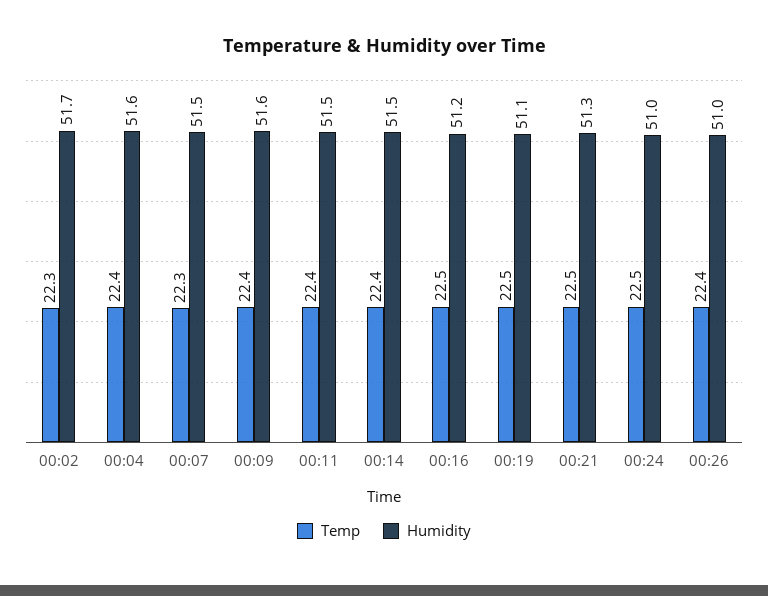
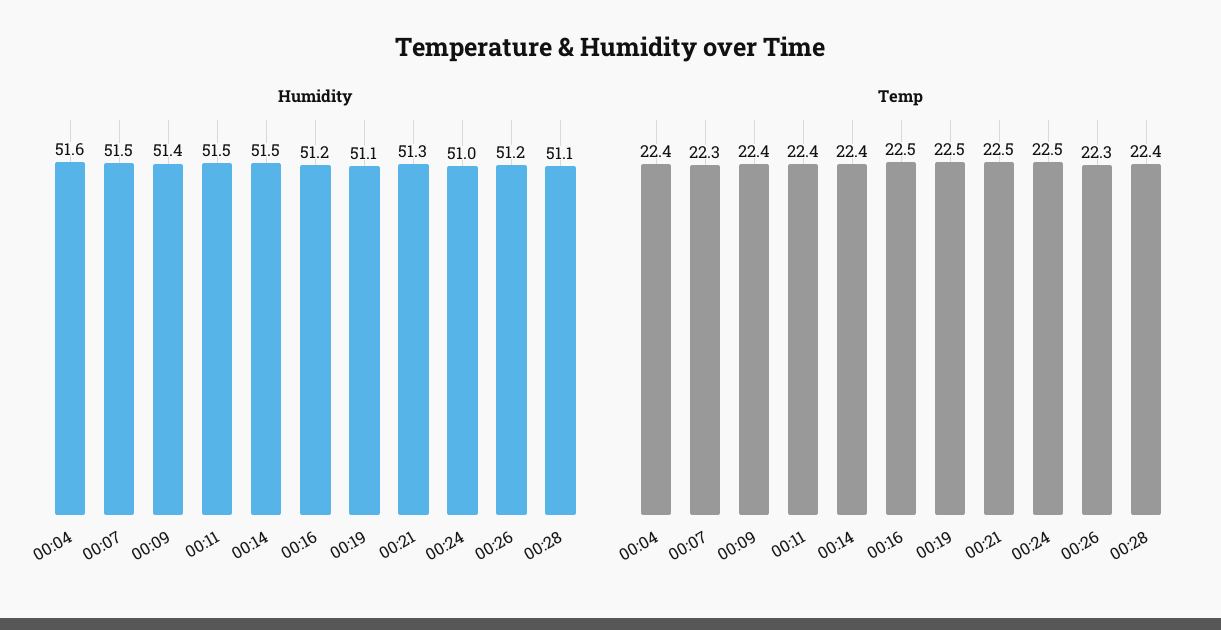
Temp, 00:02: 22.3 -> none
Humidity, 00:02: 51.7 -> none
Humidity, 00:09: 51.6 -> 51.4
Temp, 00:26: 22.4 -> 22.3
Humidity, 00:26: 51 -> 51.2
Humidity, 00:28: none -> 51.1
Temp, 00:28: none -> 22.4

